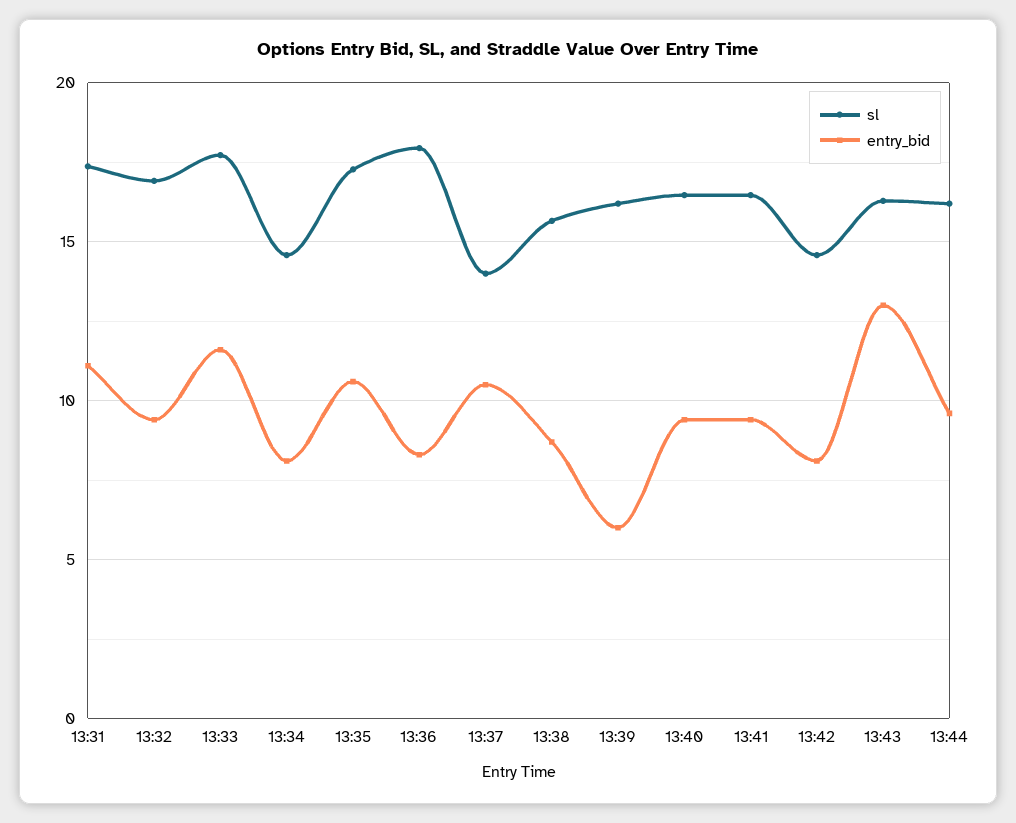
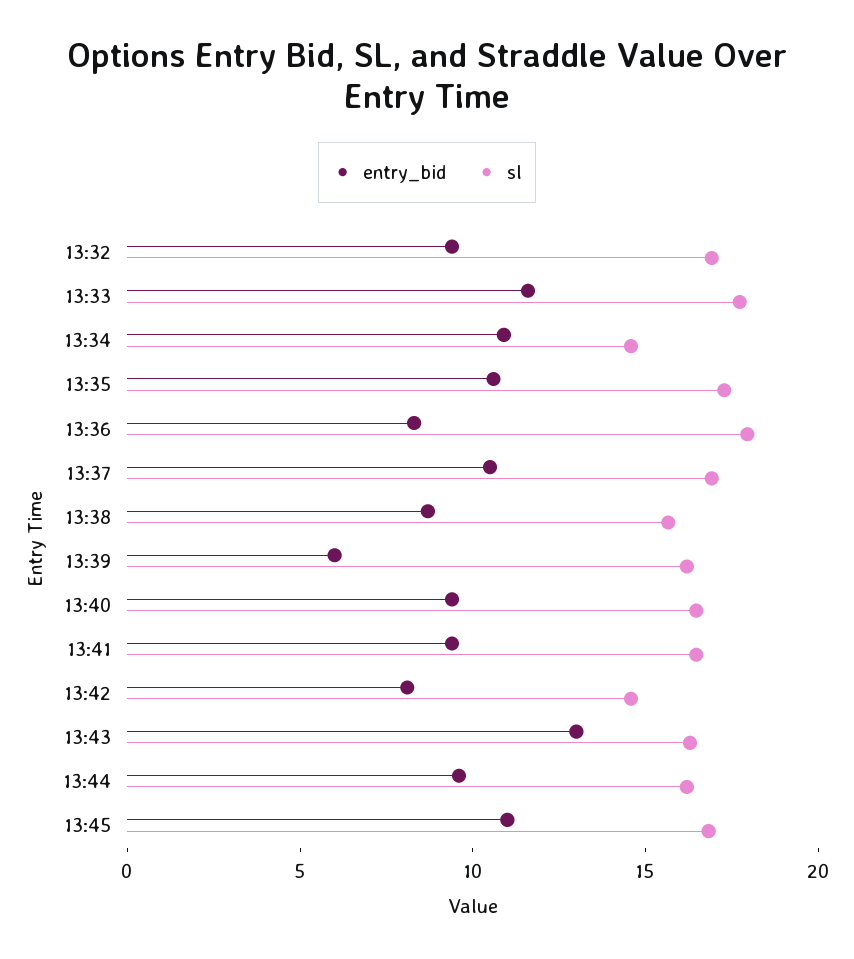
sl, 13:31: 17.5 -> none
entry_bid, 13:31: 11 -> none
entry_bid, 13:34: 8 -> 11
sl, 13:37: 14 -> 17
entry_bid, 13:45: none -> 11
sl, 13:45: none -> 17

